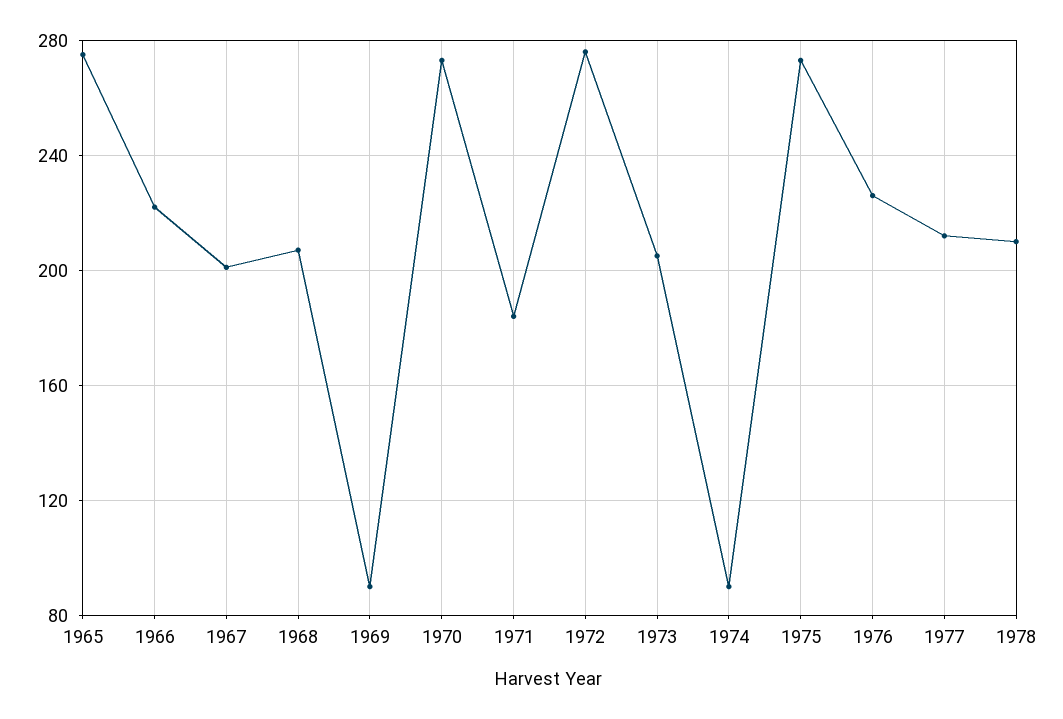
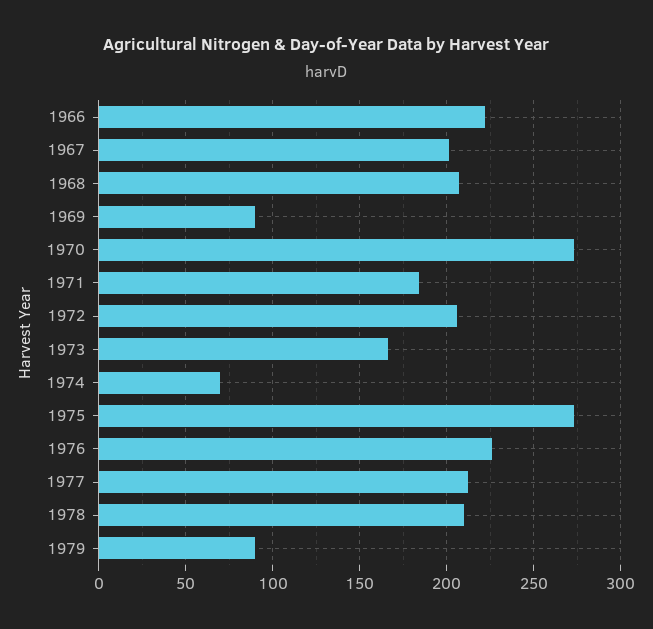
1965: 275 -> none
1972: 275 -> 205
1973: 205 -> 165
1974: 90 -> 70
1979: none -> 90

